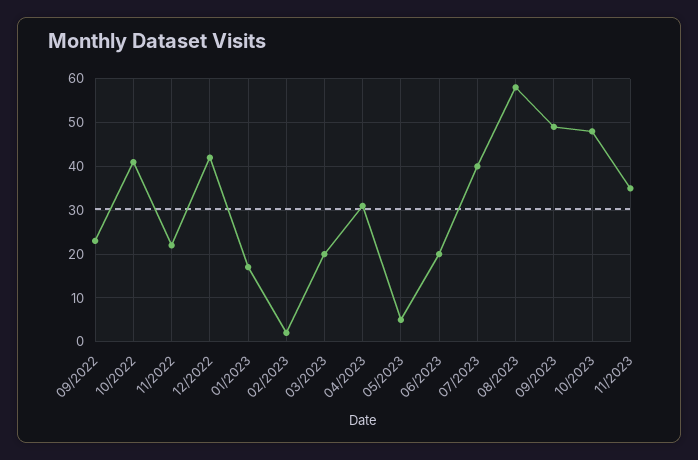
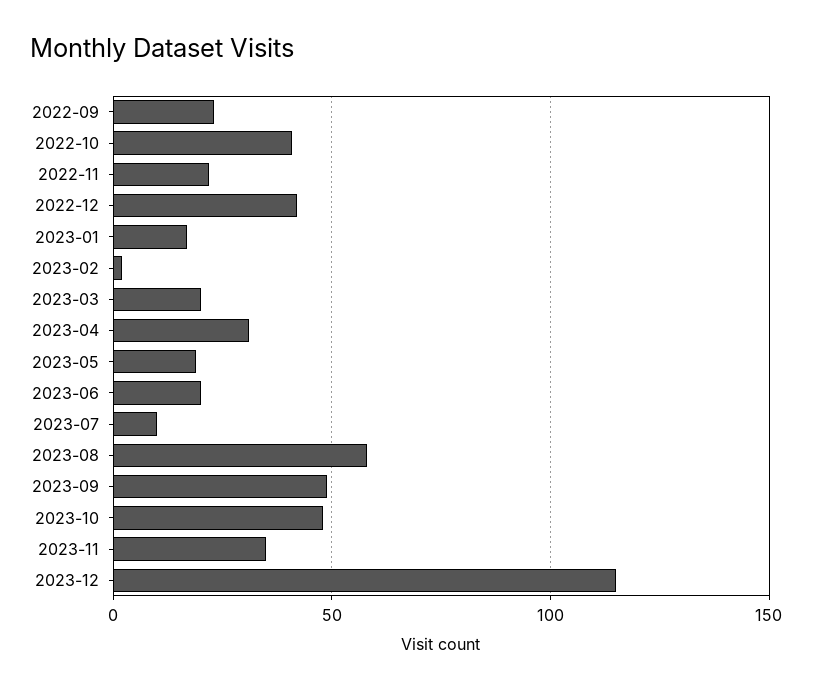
05/2023: 5 -> 20
07/2023: 40 -> 10
2023-12: none -> 115

